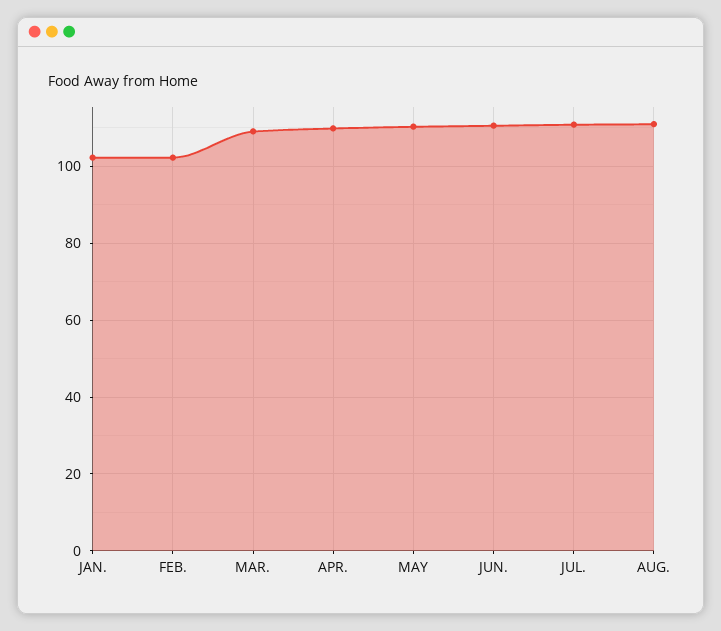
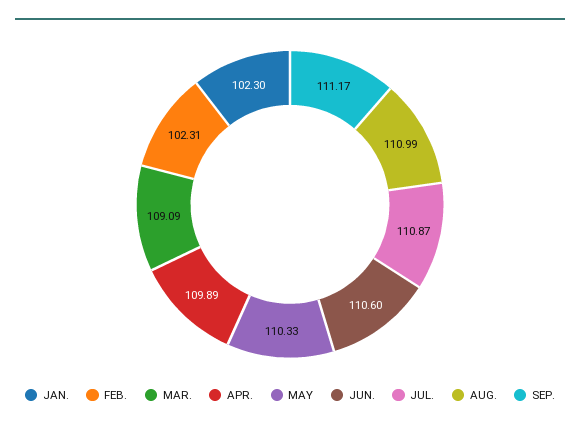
SEP.: none -> 111.17

